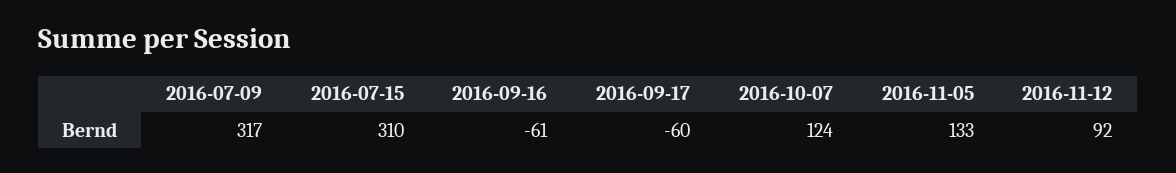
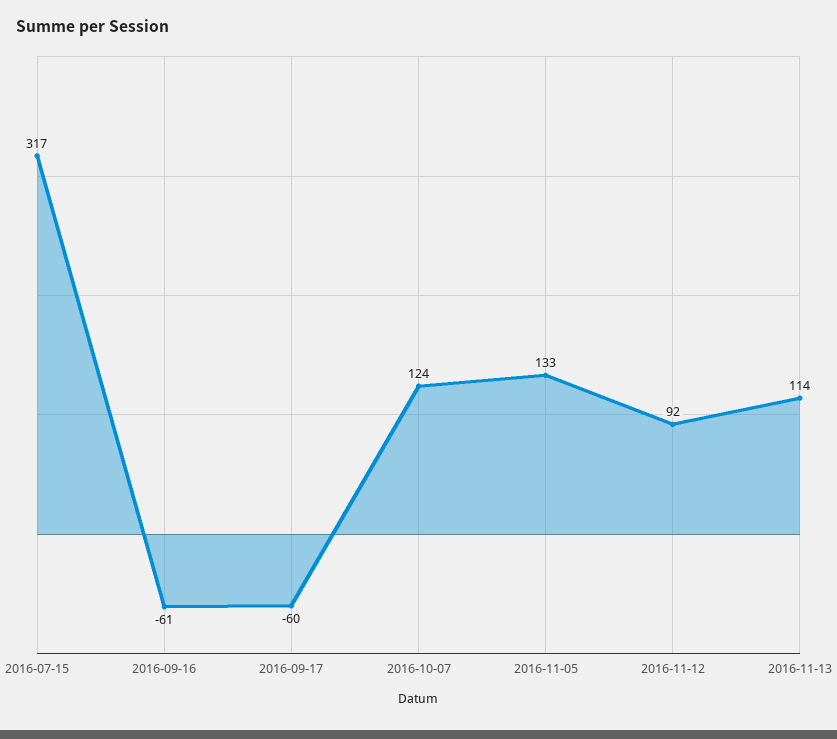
2016-07-09: 317 -> none
2016-07-15: 310 -> 317
2016-11-13: none -> 114

